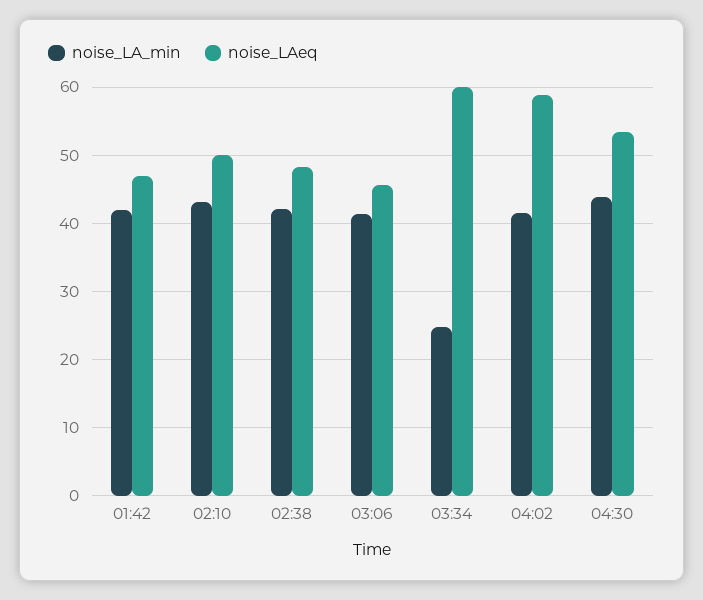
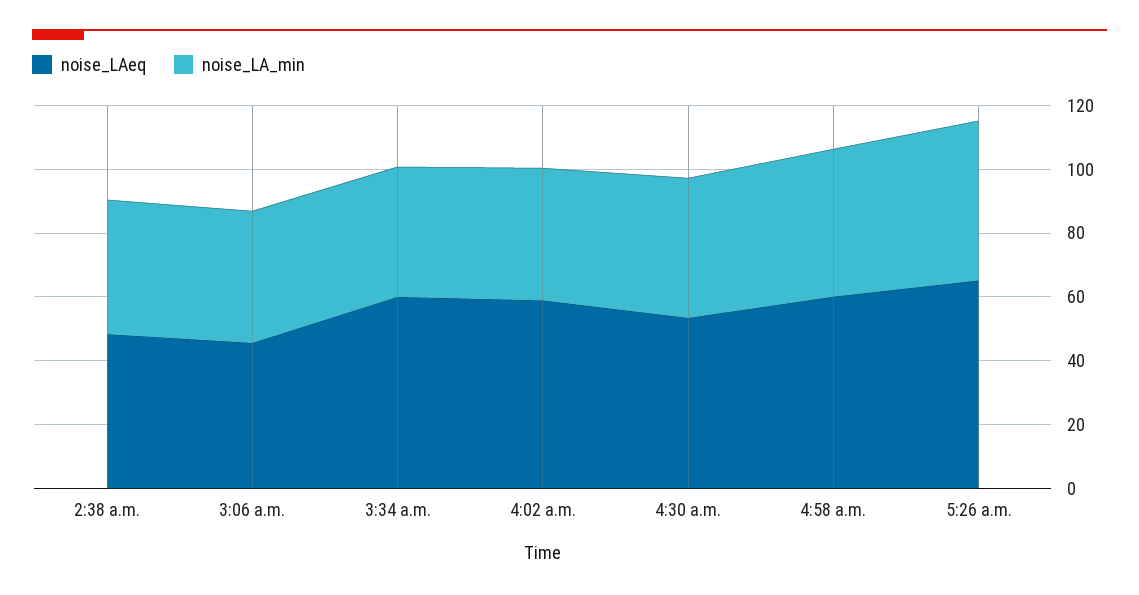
noise_LA_min, 01:42: 42 -> none
noise_LAeq, 01:42: 47 -> none
noise_LA_min, 02:10: 43 -> none
noise_LAeq, 02:10: 50 -> none
noise_LA_min, 03:34: 25 -> 40
noise_LAeq, 4:58 a.m.: none -> 60
noise_LA_min, 4:58 a.m.: none -> 45
noise_LAeq, 5:26 a.m.: none -> 65
noise_LA_min, 5:26 a.m.: none -> 50

